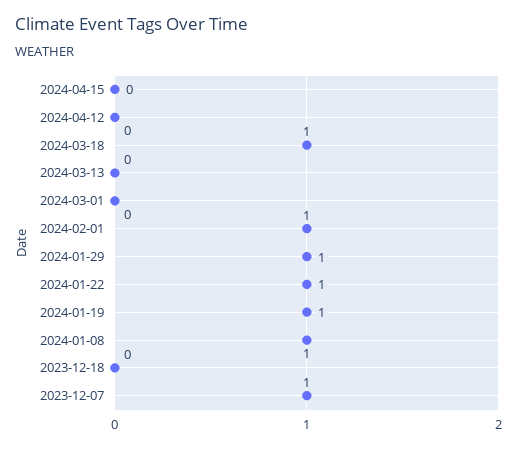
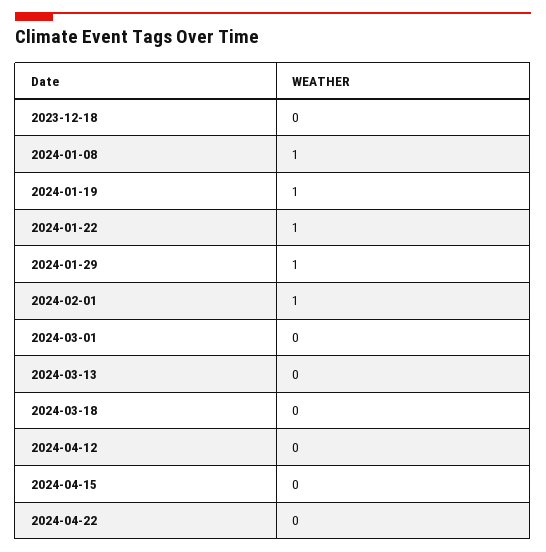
2024-03-18: 1 -> 0
2023-12-07: 1 -> none
2024-04-22: none -> 0

